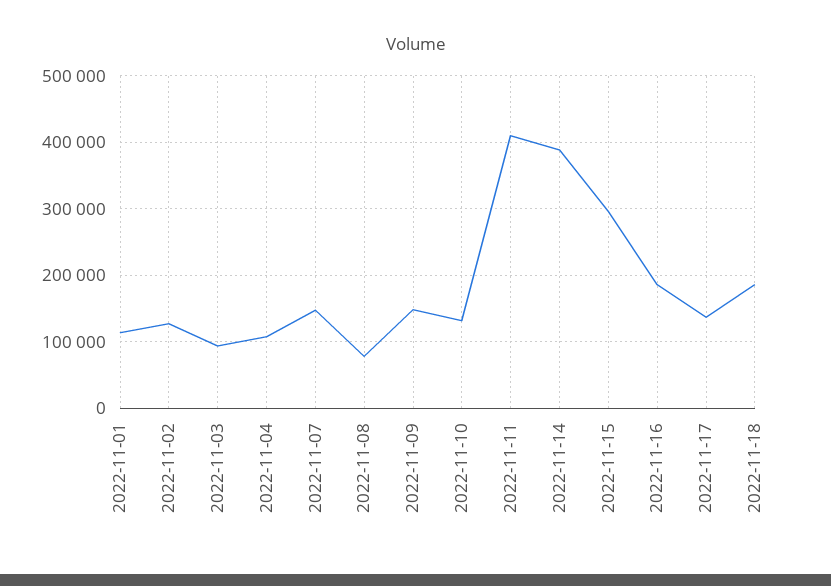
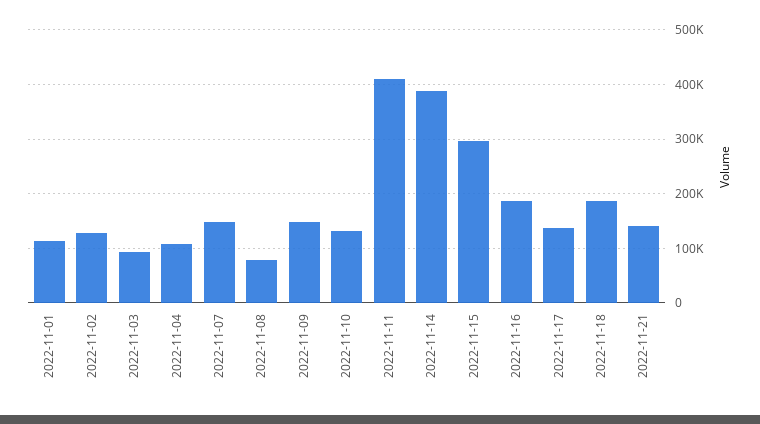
2022-11-21: none -> 140000

